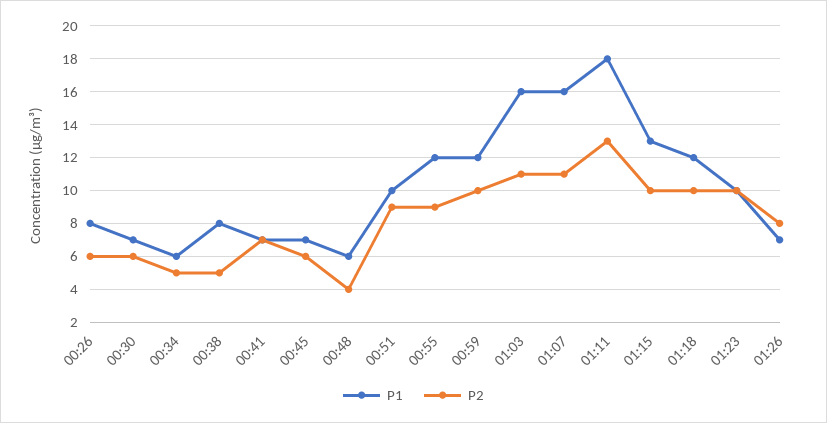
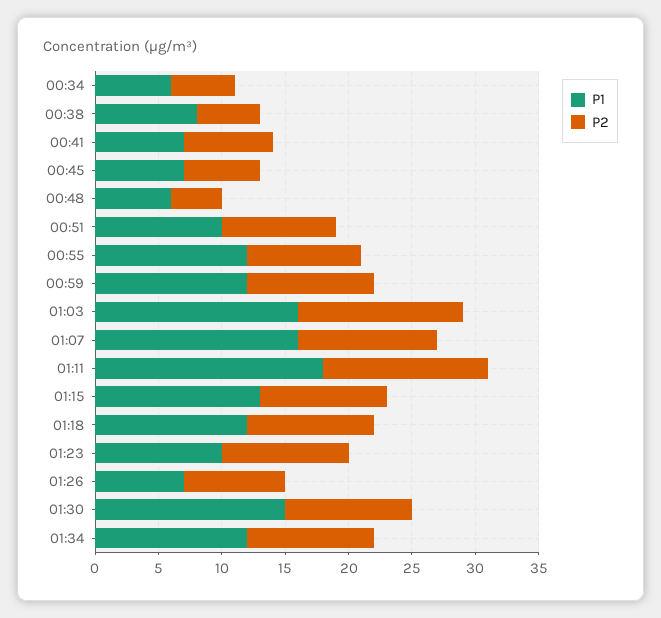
P1, 00:26: 8 -> none
P2, 00:26: 6 -> none
P1, 00:30: 7 -> none
P2, 00:30: 6 -> none
P2, 01:03: 11 -> 13
P1, 01:30: none -> 15
P2, 01:30: none -> 10
P1, 01:34: none -> 12
P2, 01:34: none -> 10

